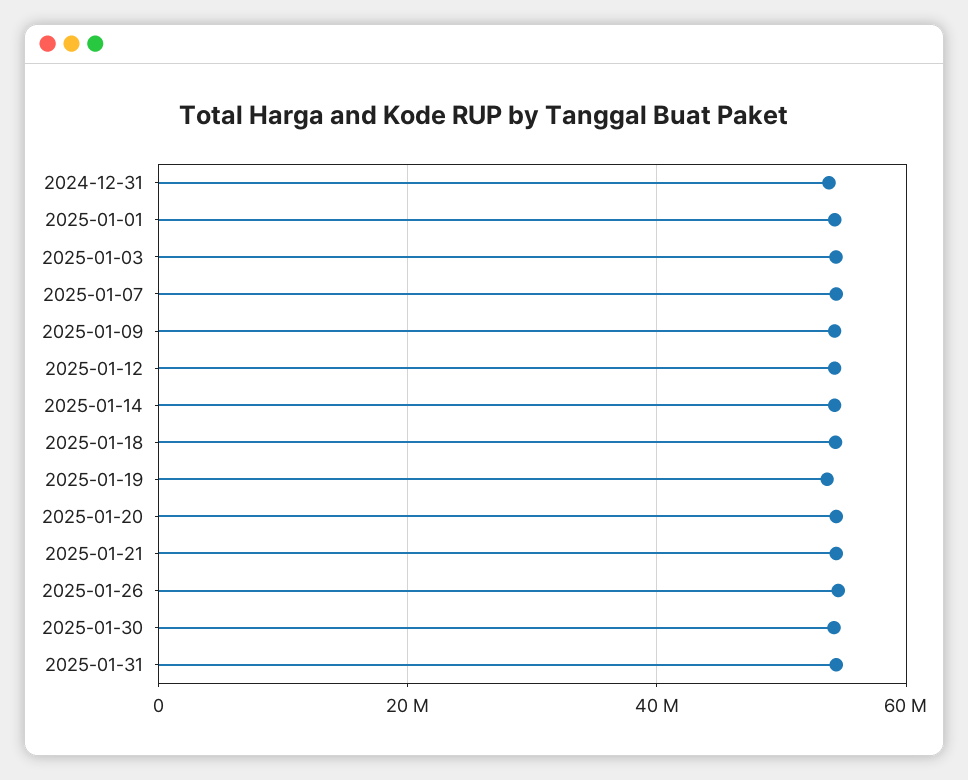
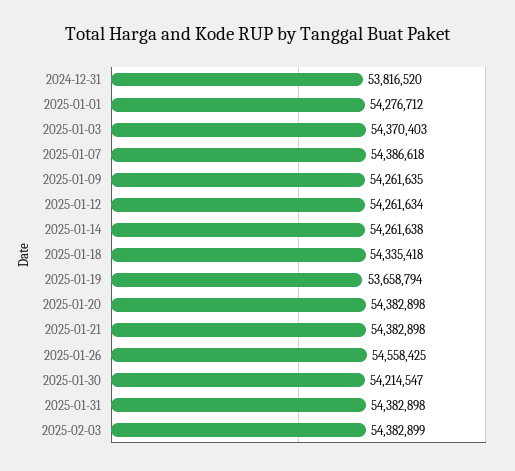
2025-02-03: none -> 54382899

